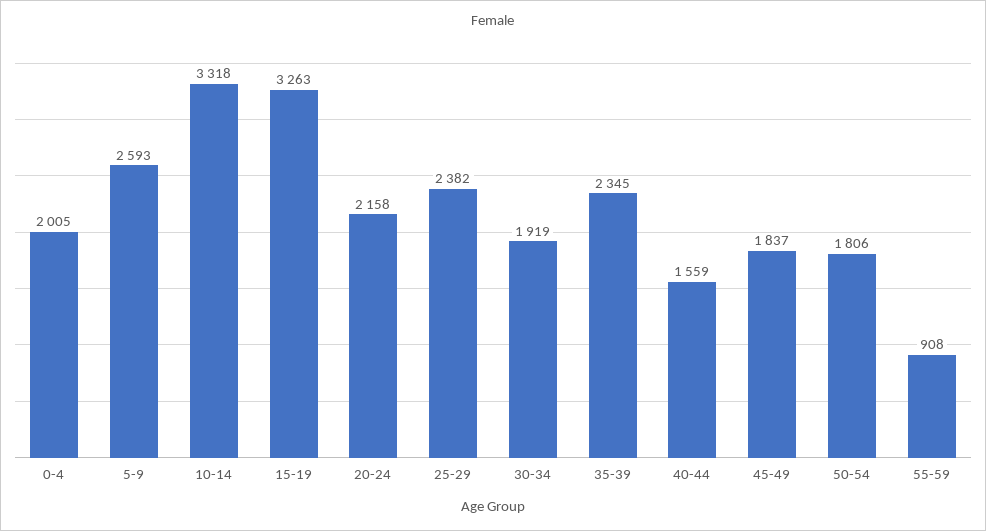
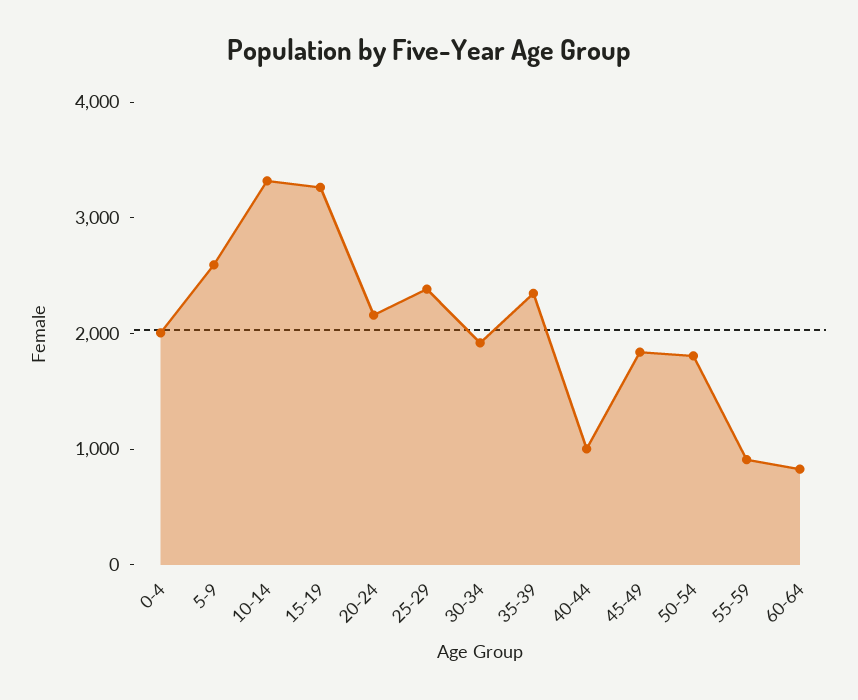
40-44: 1559 -> 1000
60-64: none -> 800

